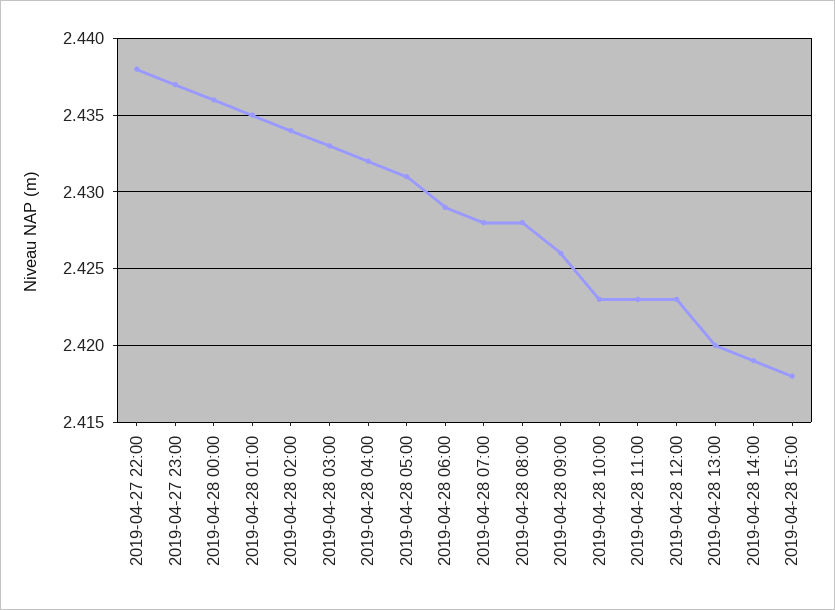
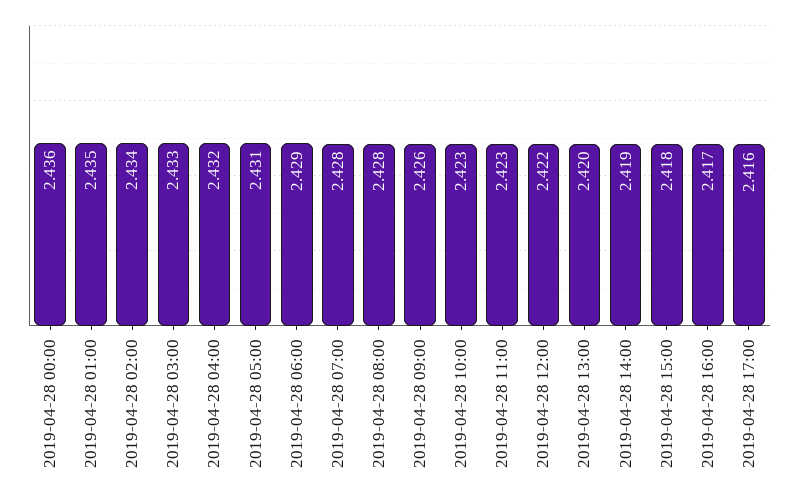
2019-04-27 22:00: 2.438 -> none
2019-04-27 23:00: 2.437 -> none
2019-04-28 12:00: 2.423 -> 2.422
2019-04-28 16:00: none -> 2.417
2019-04-28 17:00: none -> 2.416

